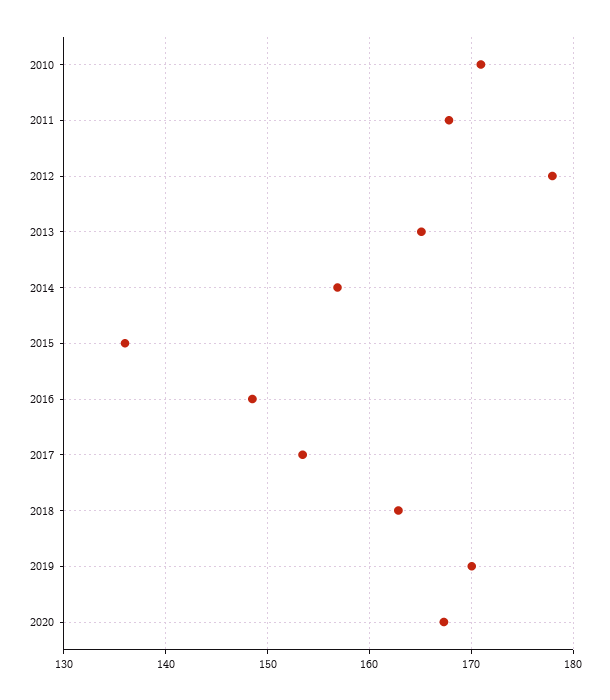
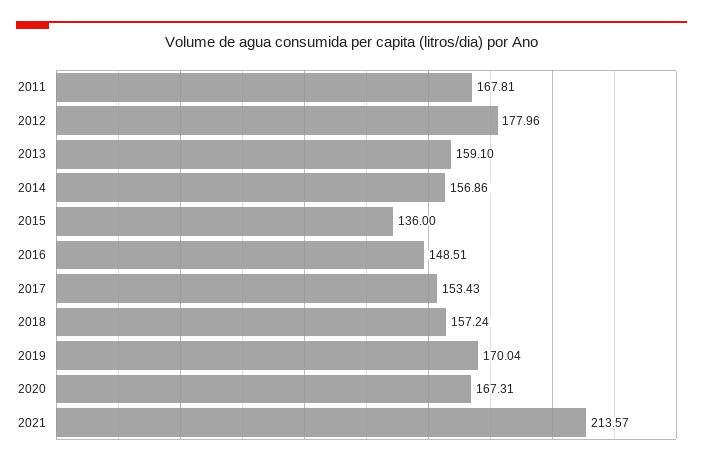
2010: 171 -> none
2013: 165 -> 159.1
2018: 163 -> 157.24
2021: none -> 213.57

